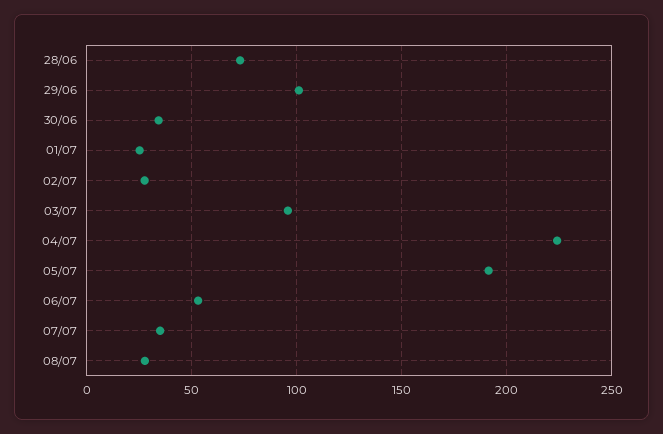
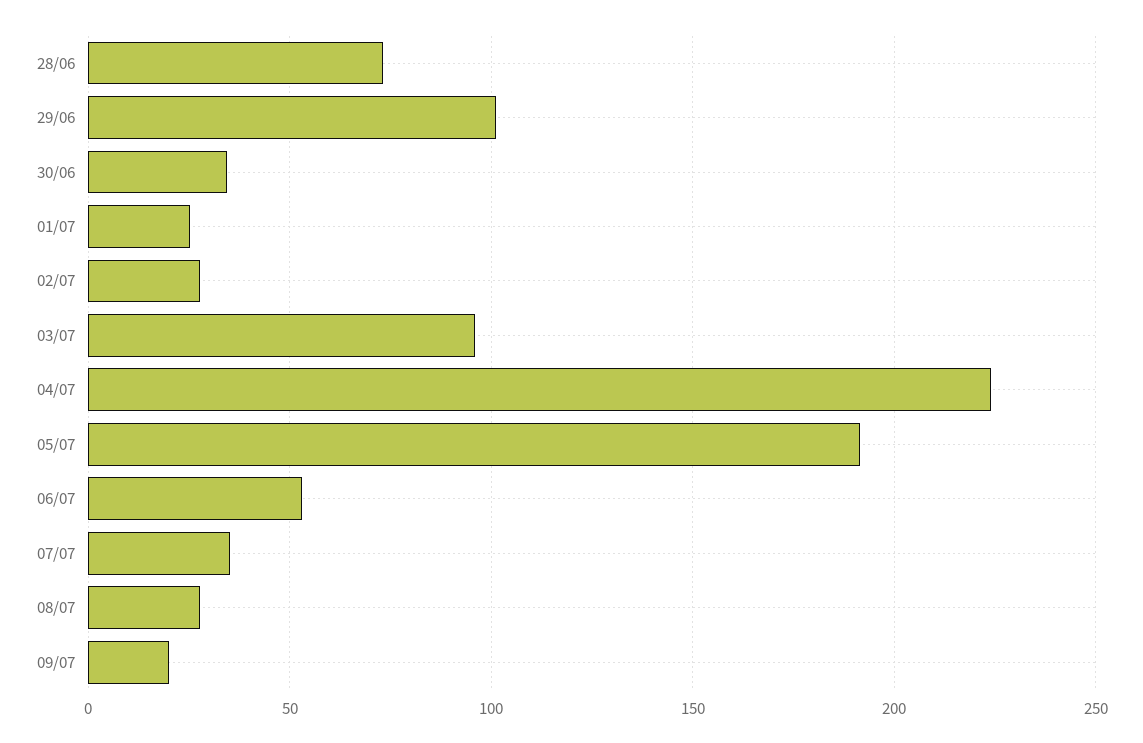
09/07: none -> 20

